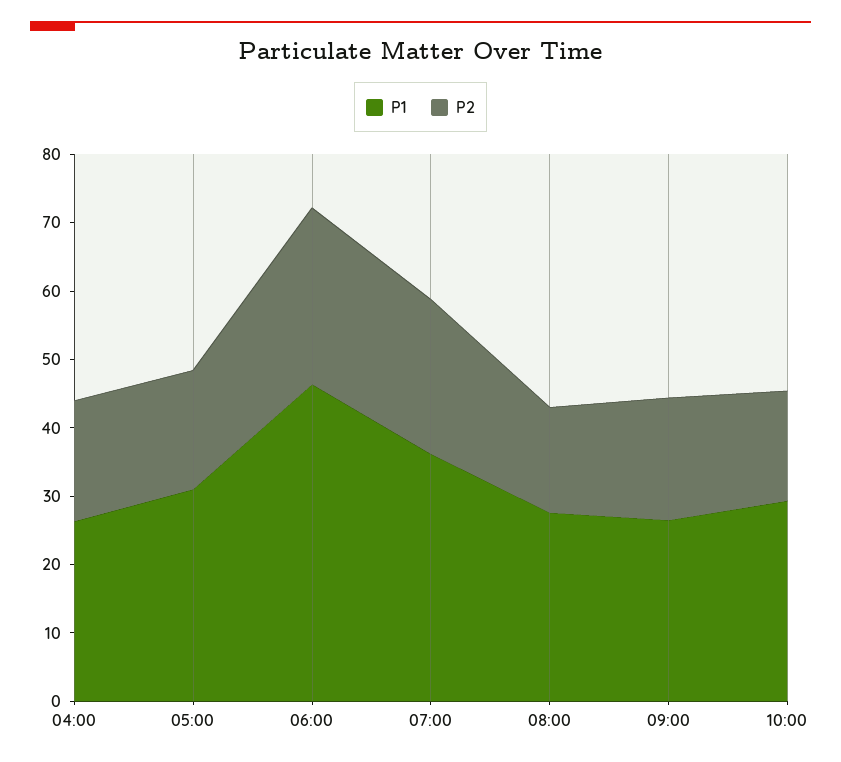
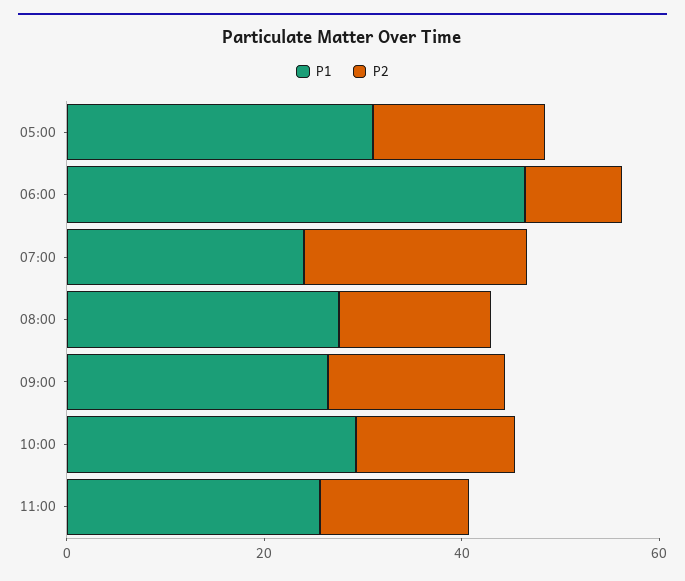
P1, 04:00: 26 -> none
P2, 04:00: 18 -> none
P2, 06:00: 26 -> 10
P1, 07:00: 36 -> 25
P1, 11:00: none -> 25
P2, 11:00: none -> 15

